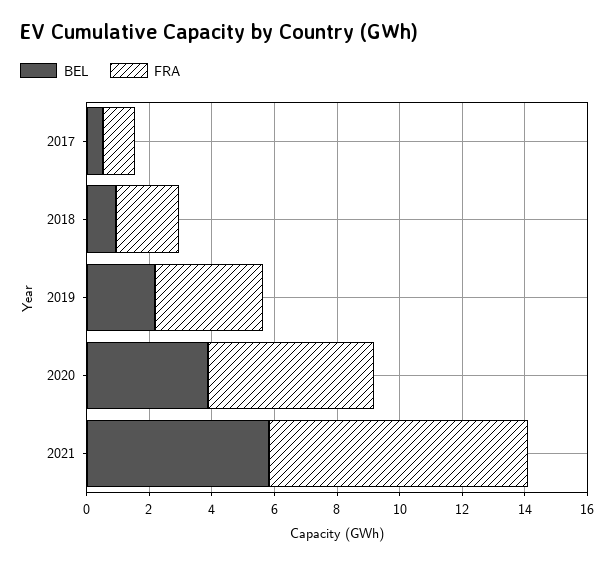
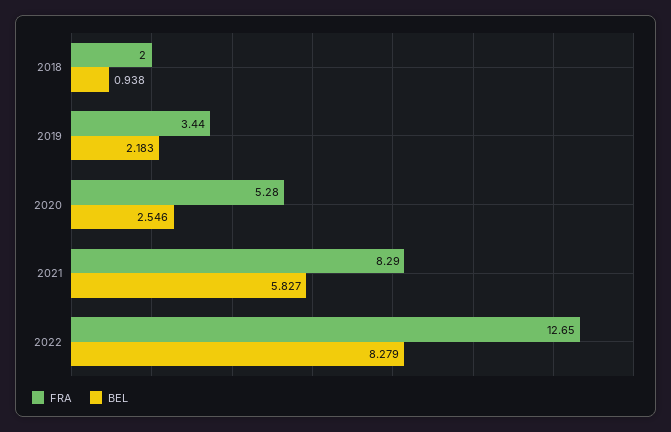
BEL, 2017: 0.5 -> none
FRA, 2017: 1 -> none
BEL, 2020: 4 -> 2.546
FRA, 2022: none -> 12.65
BEL, 2022: none -> 8.279

